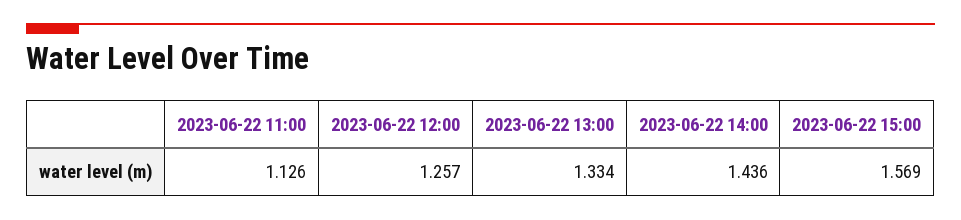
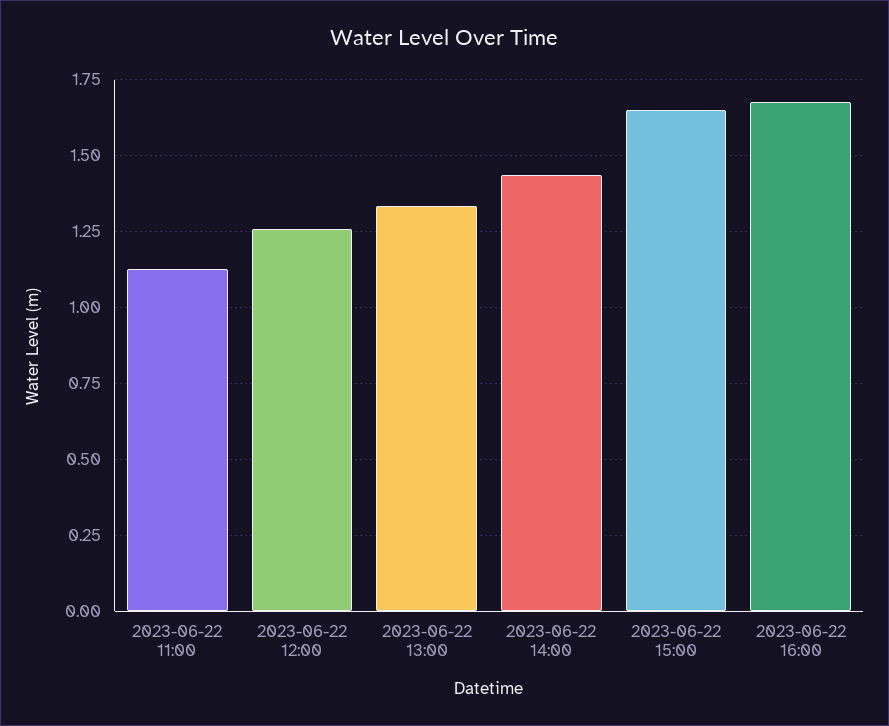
2023-06-22 15:00: 1.569 -> 1.65
2023-06-22 16:00: none -> 1.675

